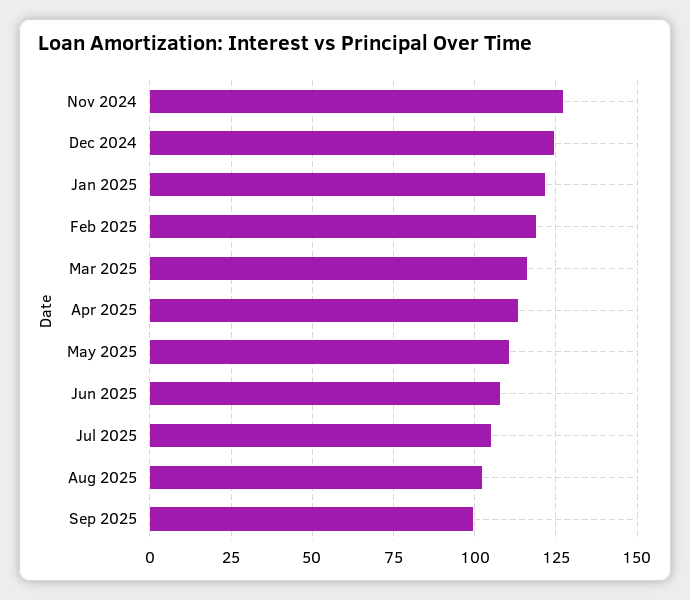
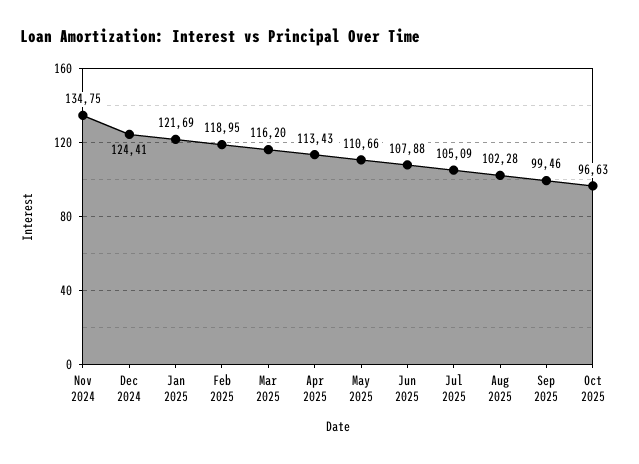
Nov 2024: 127.5 -> 134.75
Oct 2025: none -> 96.63

